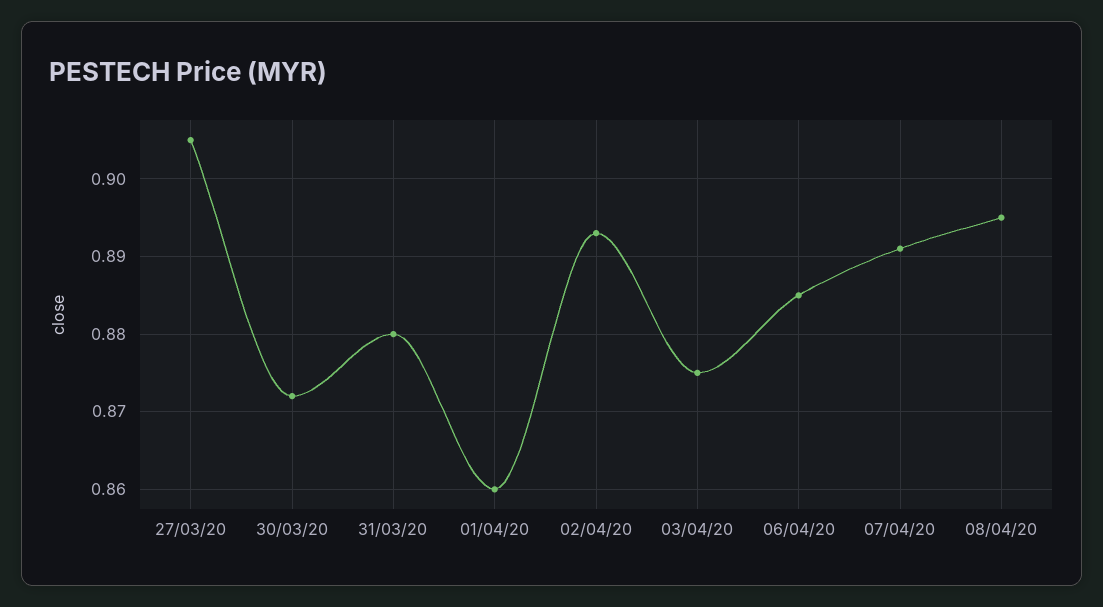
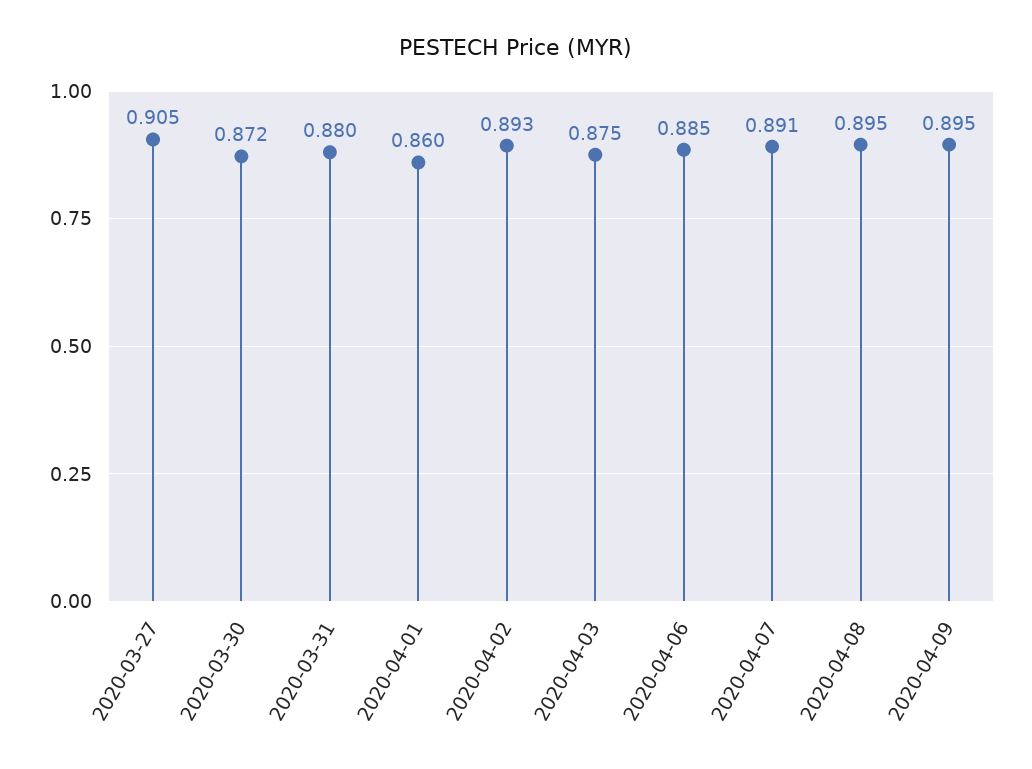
2020-04-09: none -> 0.895

